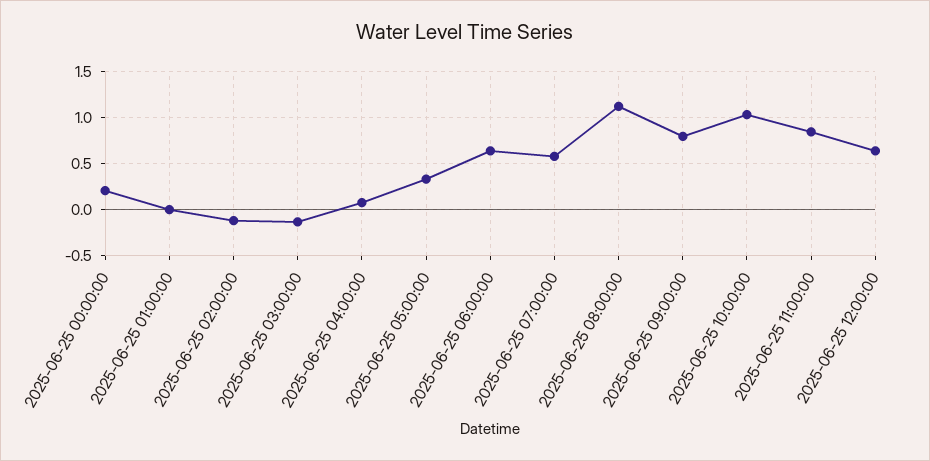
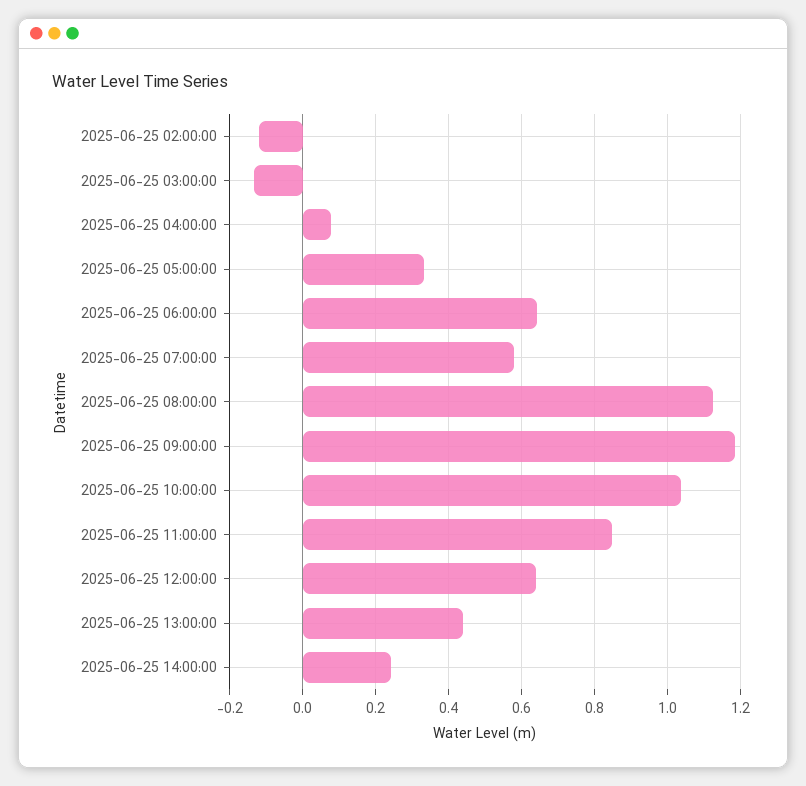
2025-06-25 00:00:00: 0.2 -> none
2025-06-25 01:00:00: 0 -> none
2025-06-25 09:00:00: 0.8 -> 1.18
2025-06-25 13:00:00: none -> 0.44
2025-06-25 14:00:00: none -> 0.24

